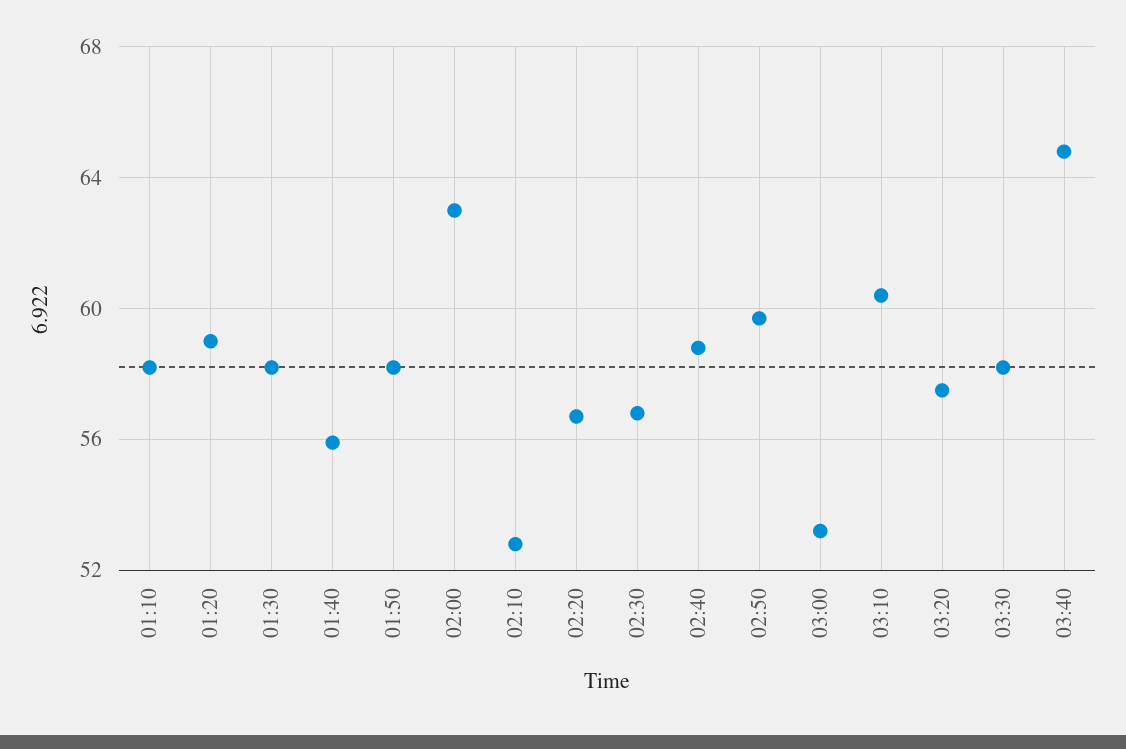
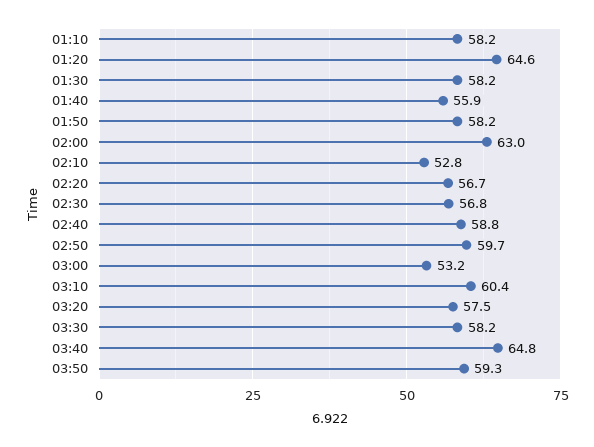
01:20: 59 -> 64.6
03:50: none -> 59.3

